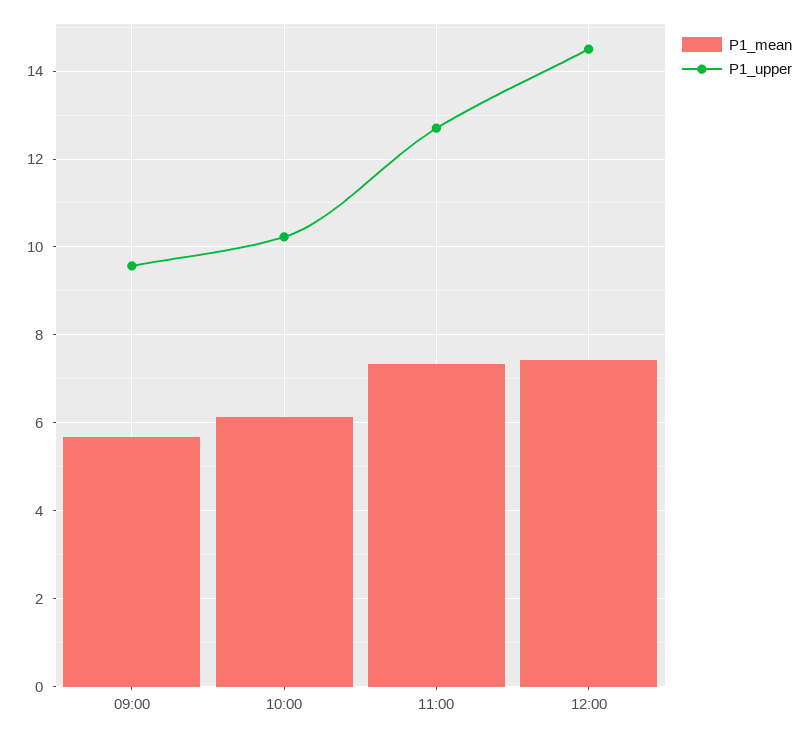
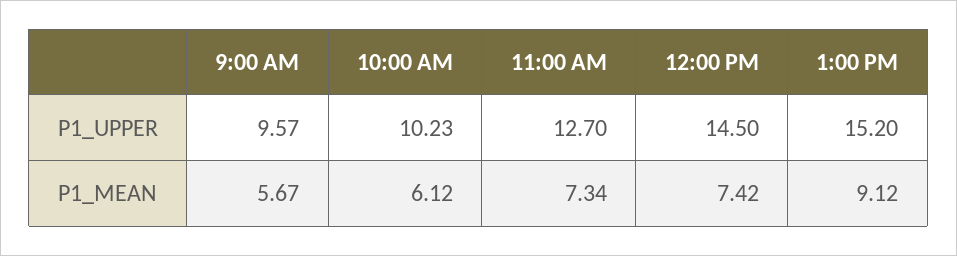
P1_upper, 1:00 PM: none -> 15.2
P1_mean, 1:00 PM: none -> 9.12

